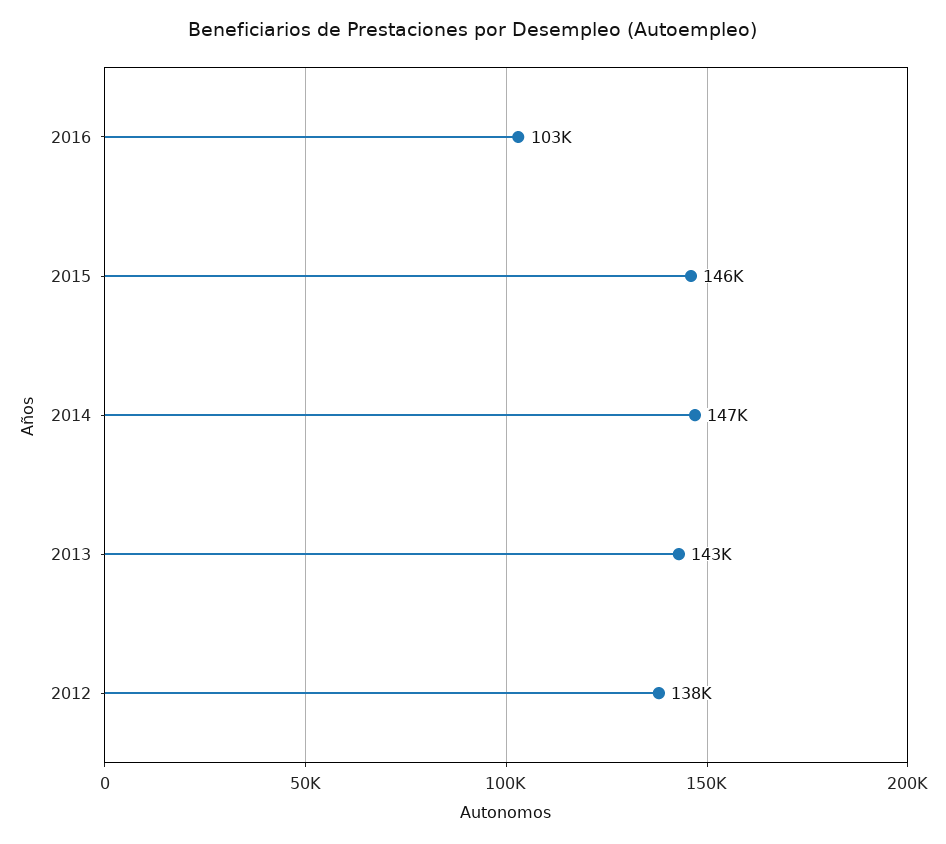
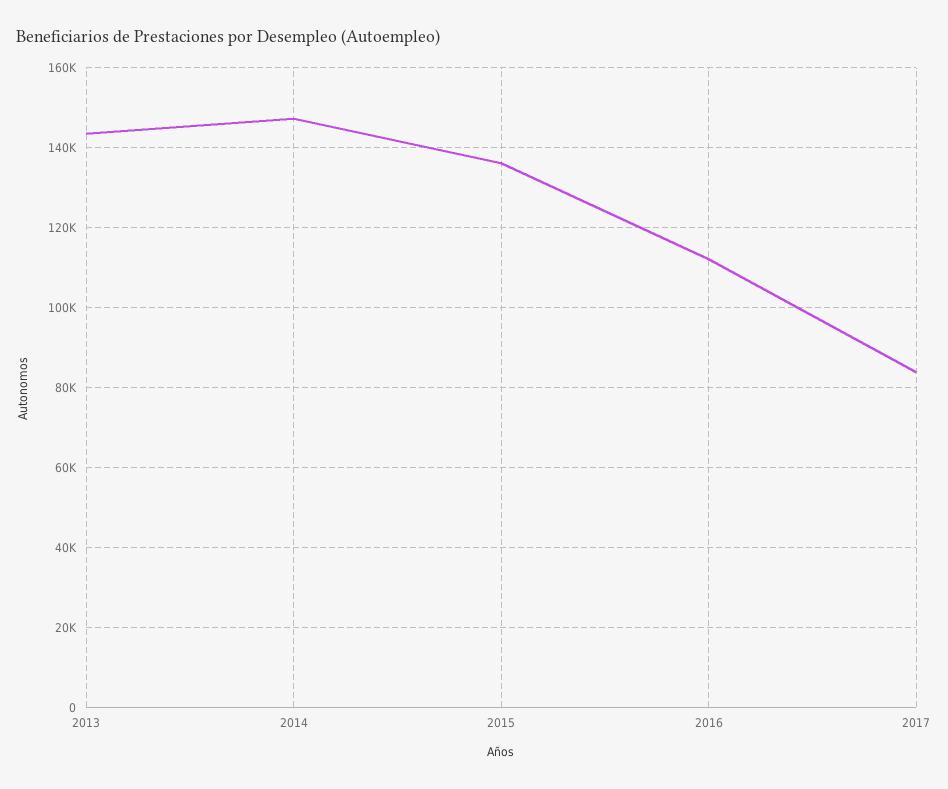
2016: 103000 -> 112000
2015: 146000 -> 136000
2012: 138000 -> none
2017: none -> 84000

